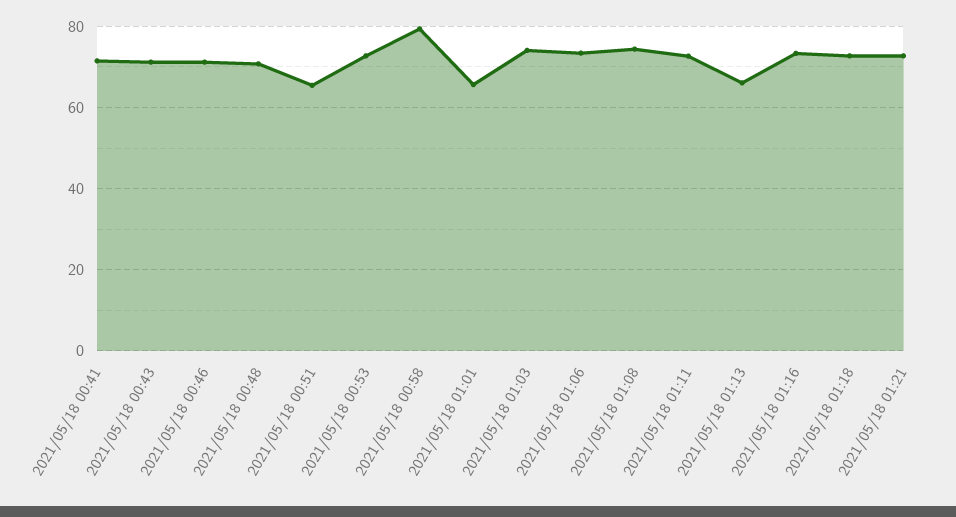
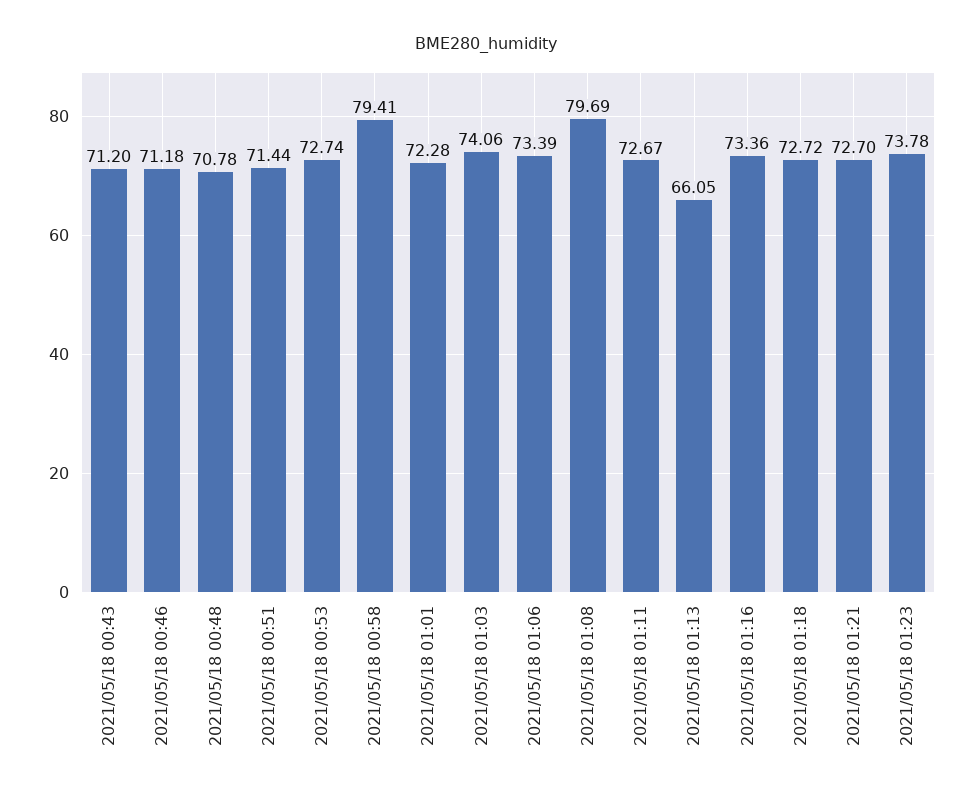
2021/05/18 00:41: 72 -> none
2021/05/18 00:51: 66 -> 71.44
2021/05/18 01:01: 66 -> 72.28
2021/05/18 01:08: 74 -> 79.69
2021/05/18 01:23: none -> 73.78

